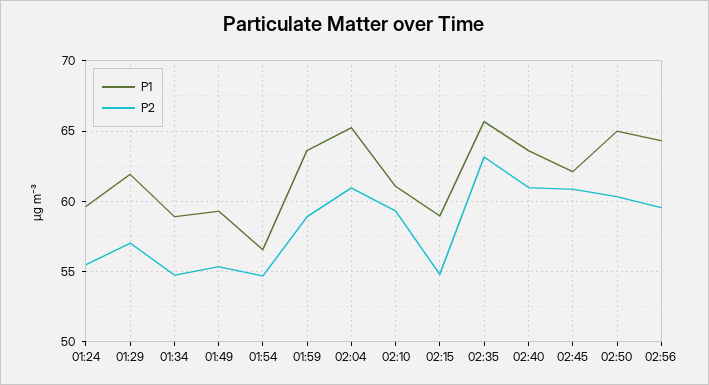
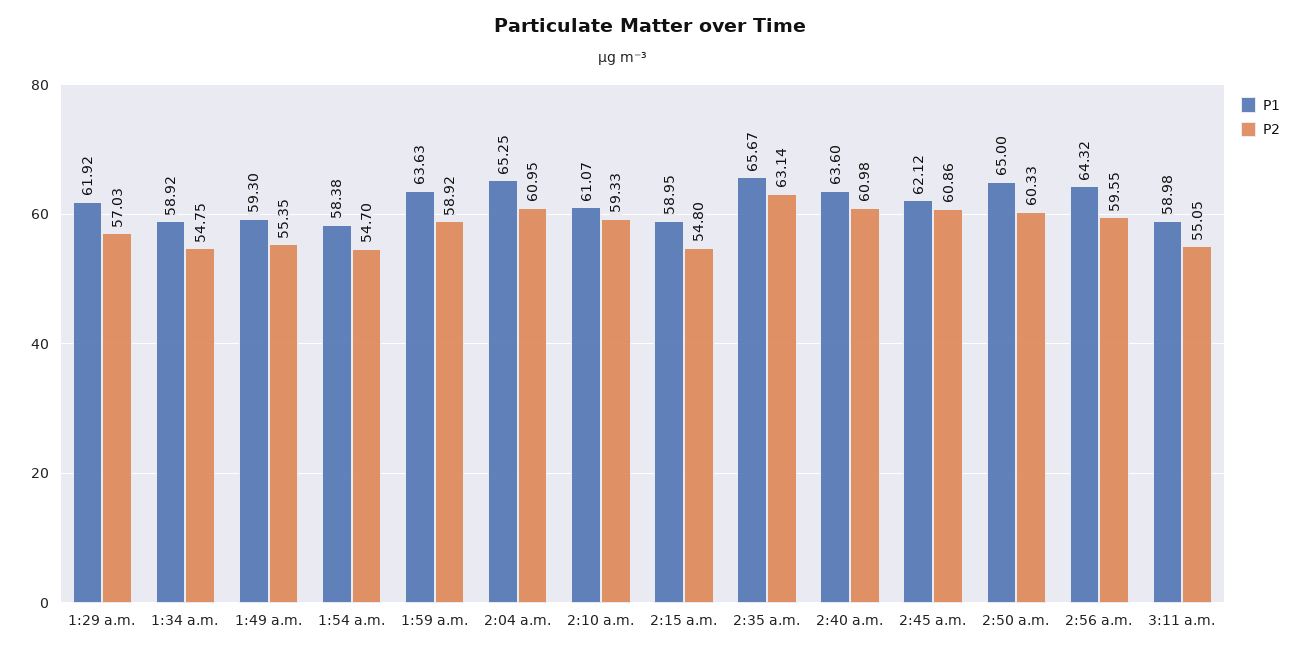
P1, 01:24: 59.5 -> none
P2, 01:24: 55.5 -> none
P1, 01:54: 56.5 -> 58.38
P1, 3:11 a.m.: none -> 58.98
P2, 3:11 a.m.: none -> 55.05

